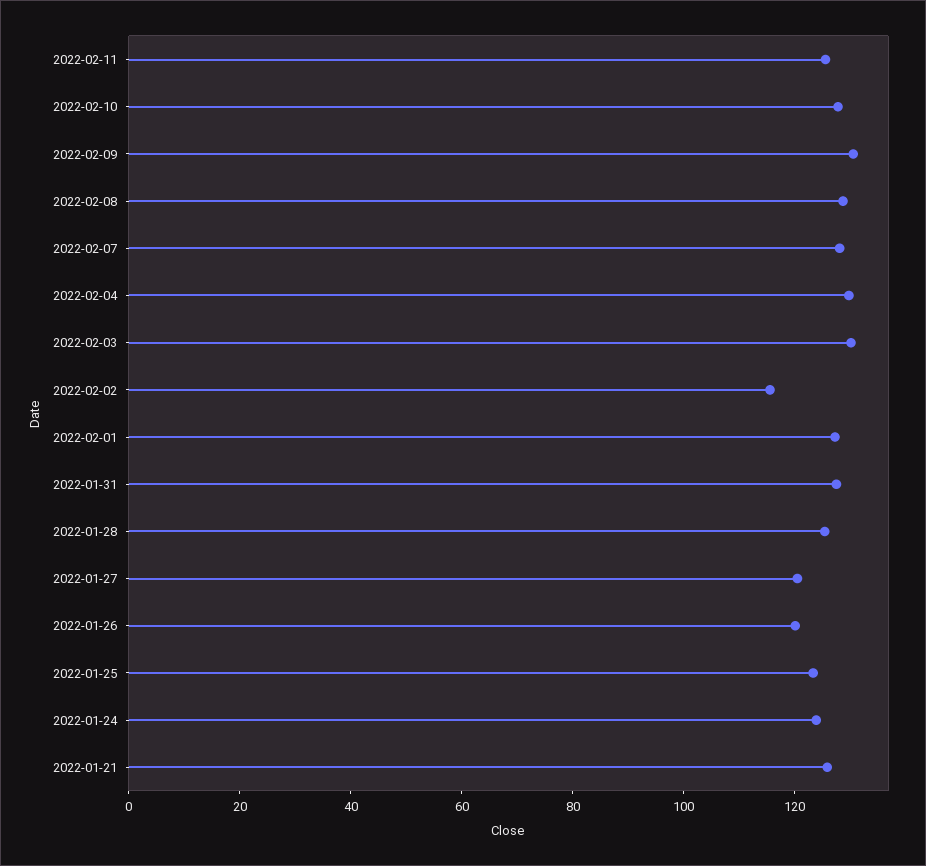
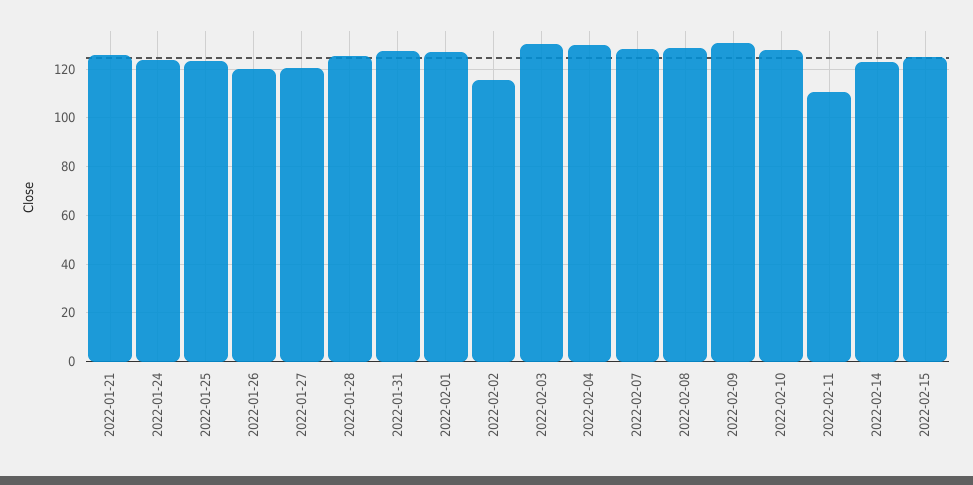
2022-02-11: 125 -> 110
2022-02-14: none -> 122.5
2022-02-15: none -> 125

